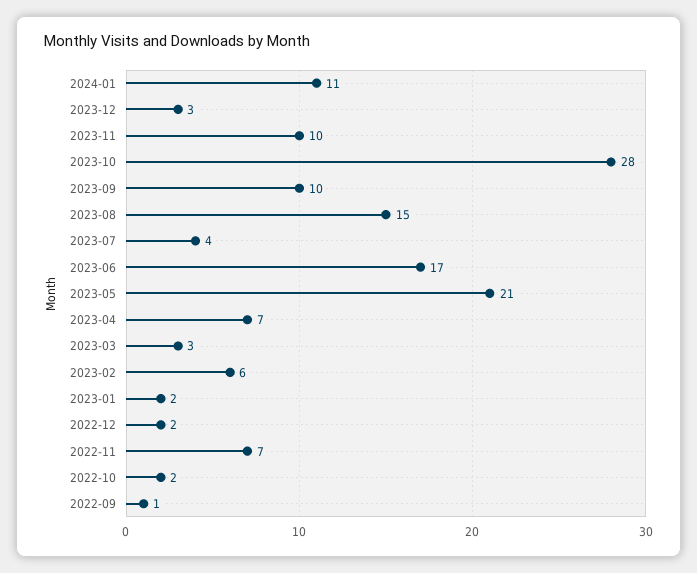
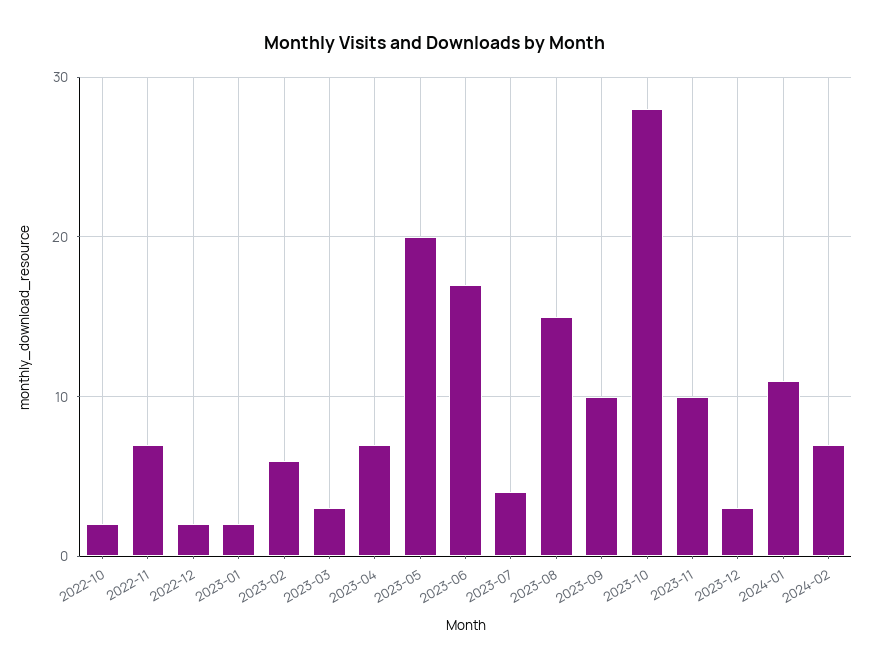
2023-05: 21 -> 20
2022-09: 1 -> none
2024-02: none -> 7

